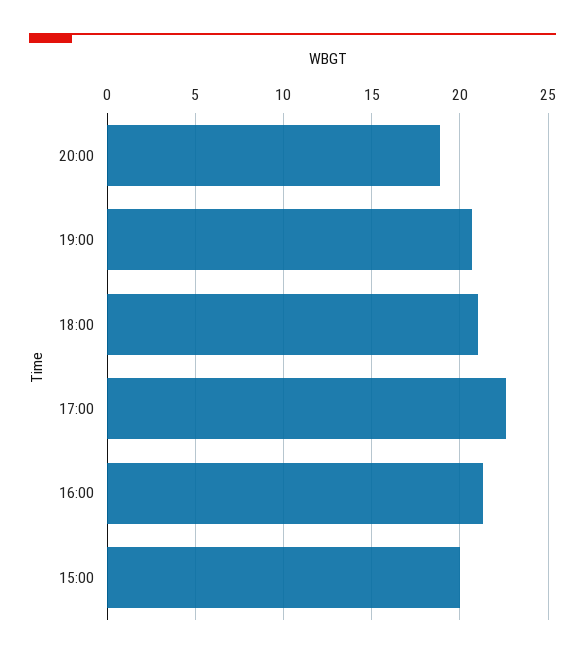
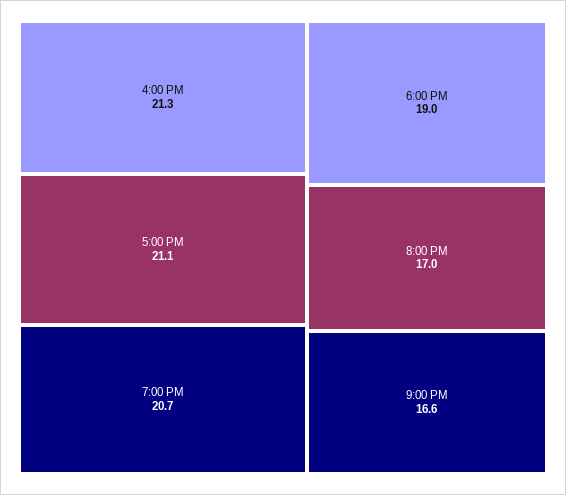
20:00: 19 -> 17
18:00: 21 -> 19
17:00: 22.5 -> 21.1
15:00: 20 -> none
9:00 PM: none -> 16.6

